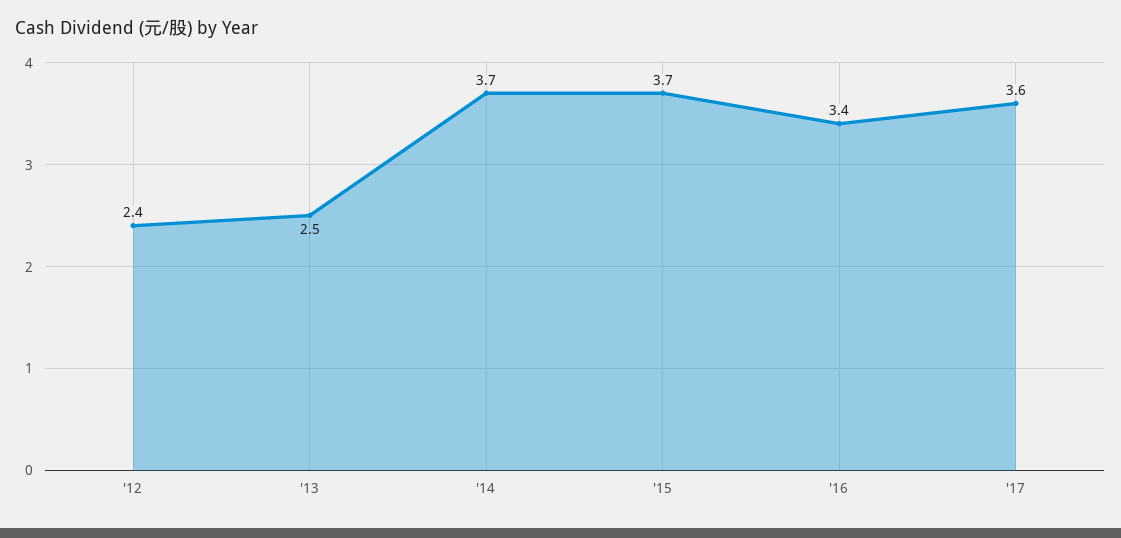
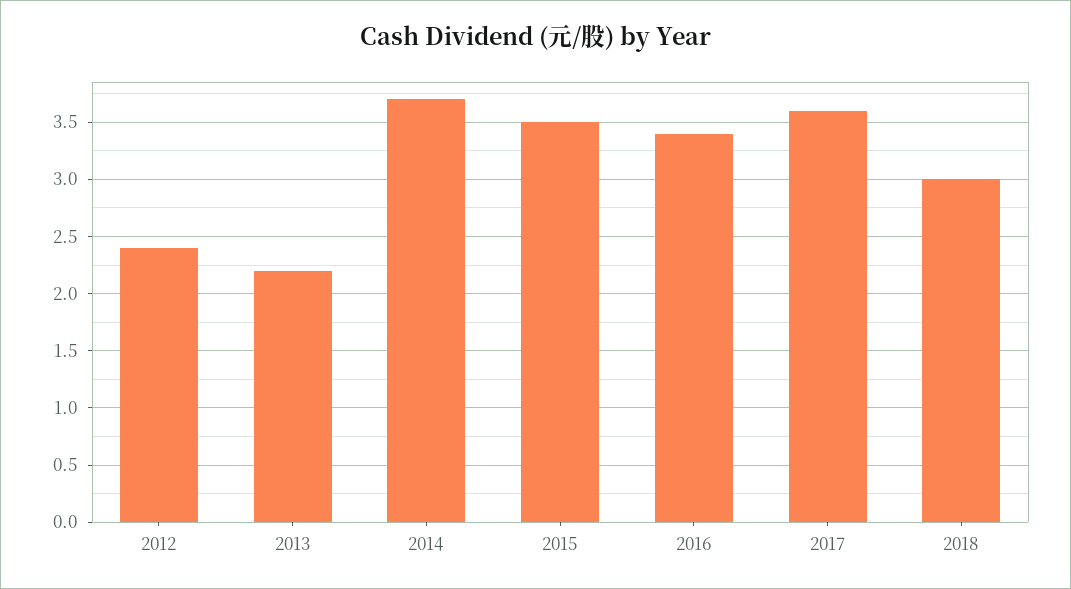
'13: 2.5 -> 2.2
'15: 3.7 -> 3.5
2018: none -> 3

